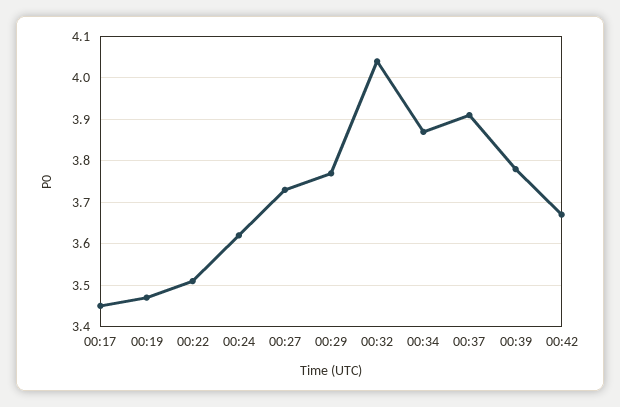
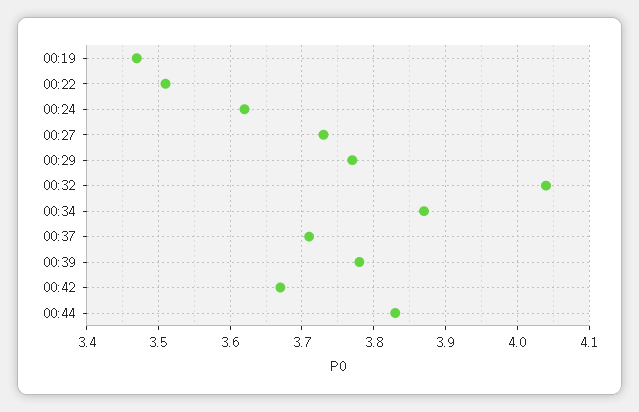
00:17: 3.45 -> none
00:37: 3.9 -> 3.71
00:44: none -> 3.83

